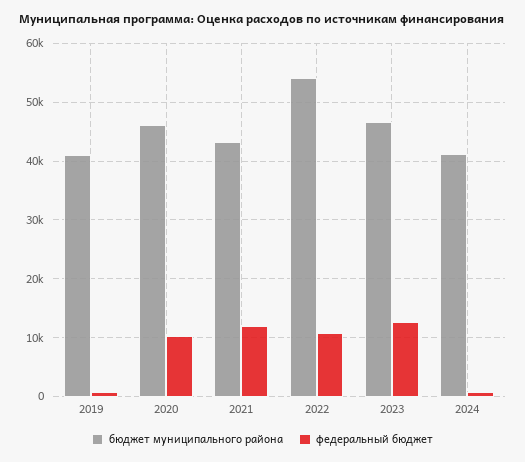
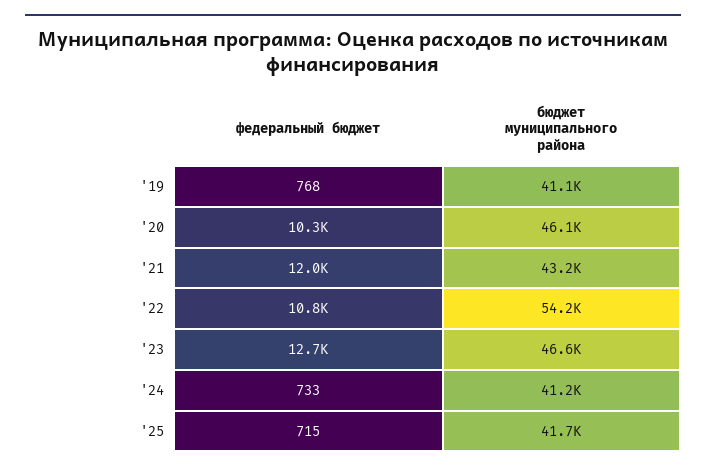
федеральный бюджет, '25: none -> 715
бюджет муниципального района, '25: none -> 41700

